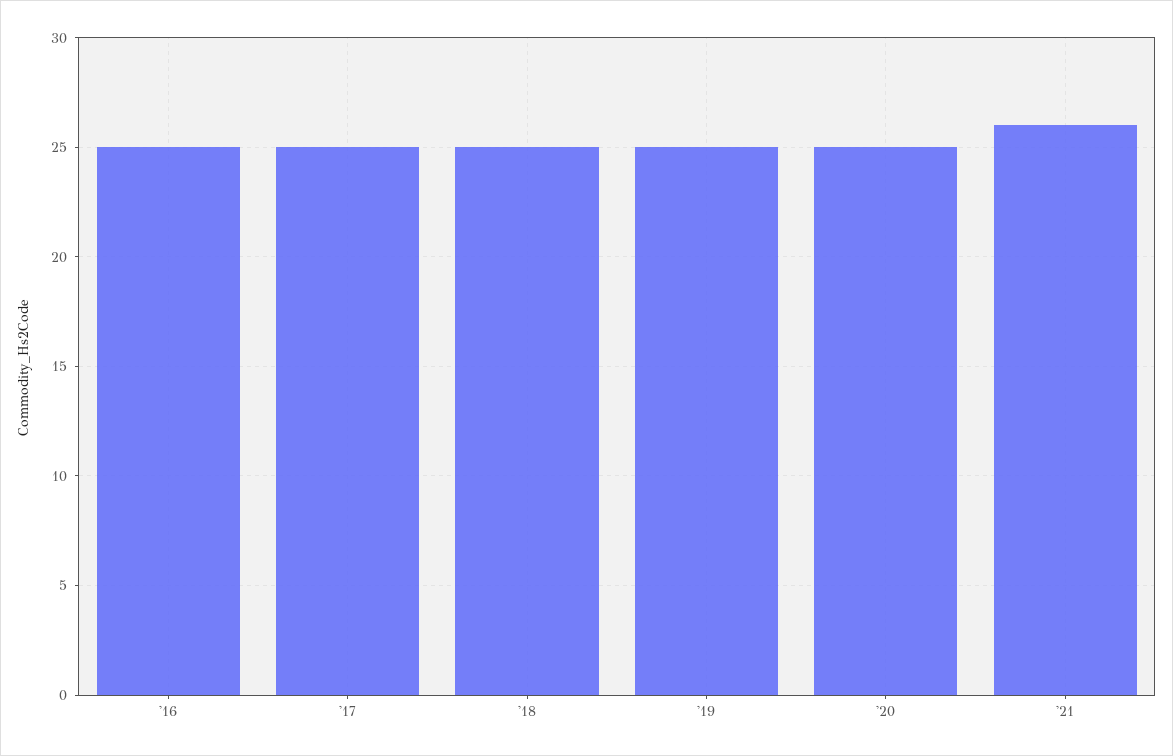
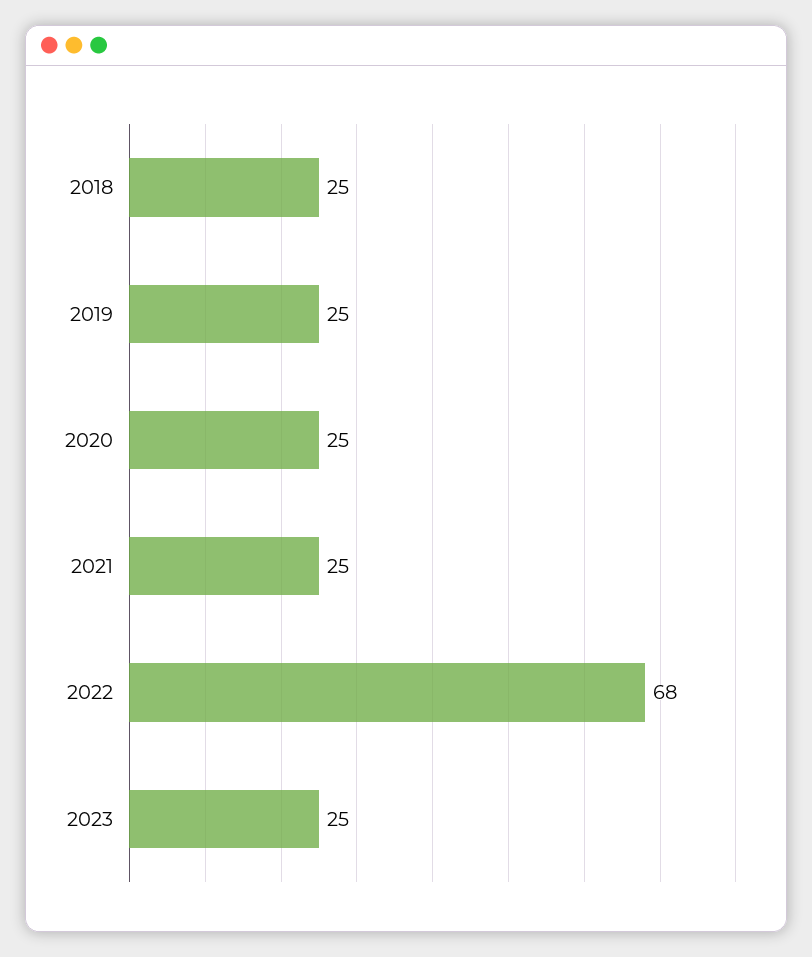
'16: 25 -> none
'17: 25 -> none
'21: 26 -> 25
2022: none -> 68
2023: none -> 25

